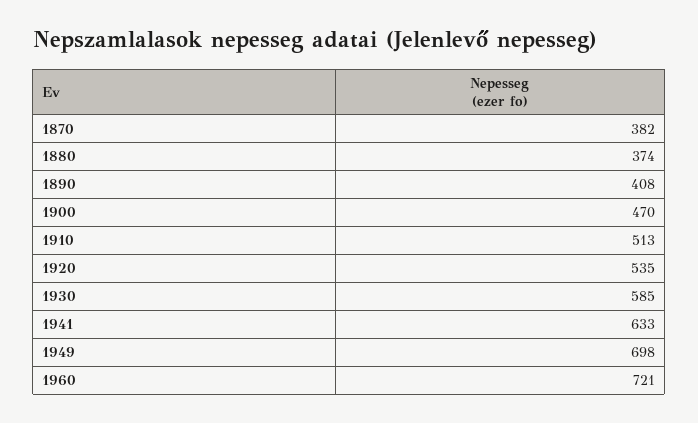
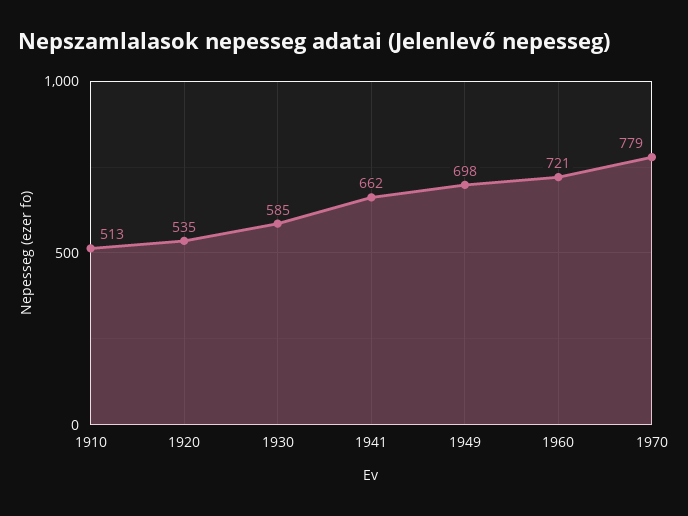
1870: 382 -> none
1880: 374 -> none
1890: 408 -> none
1900: 470 -> none
1941: 633 -> 662
1970: none -> 779

